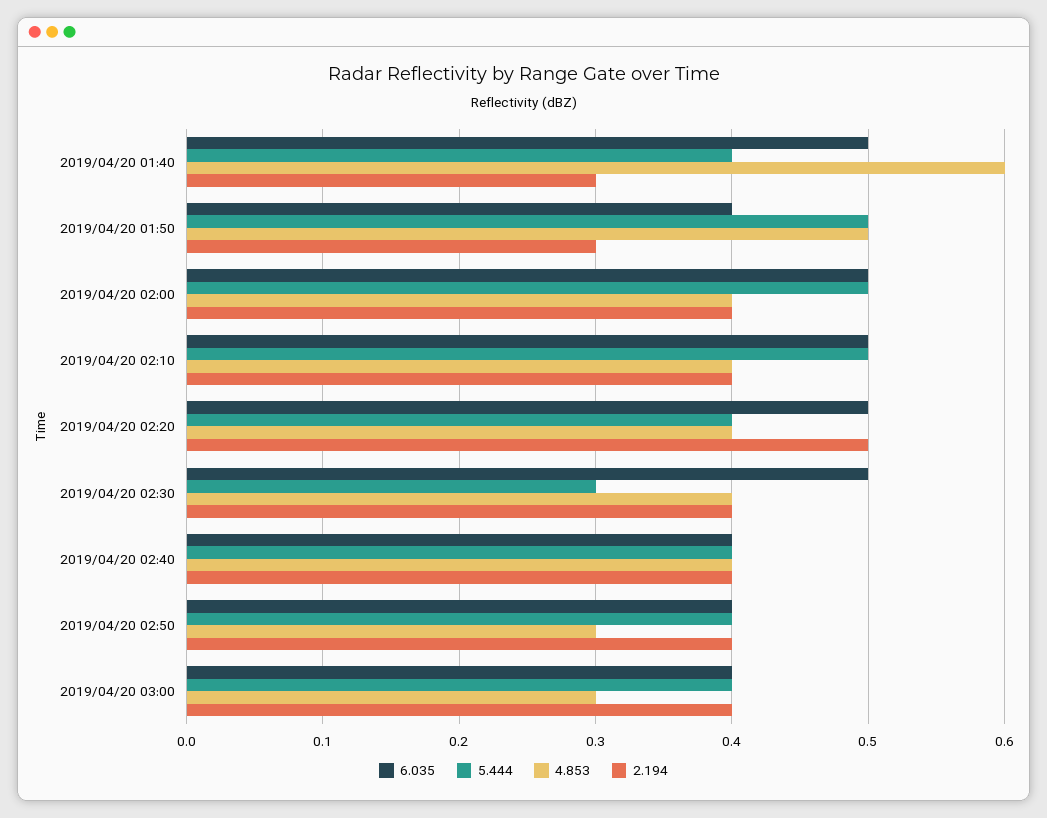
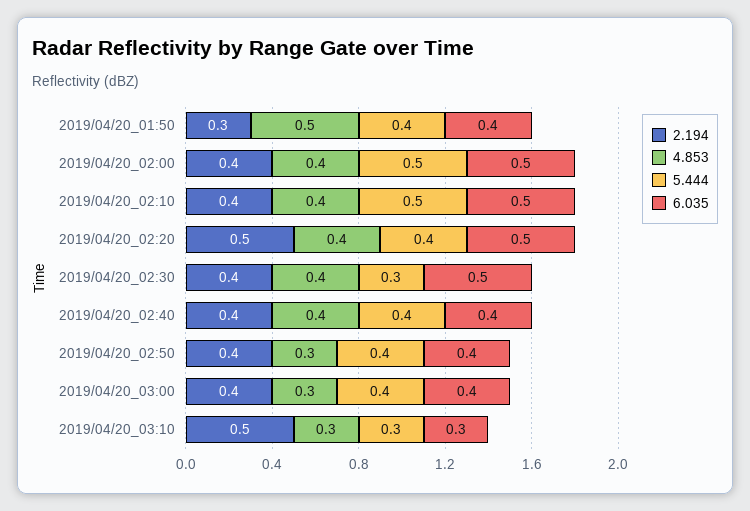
6.035, 2019/04/20 01:40: 0.5 -> none
5.444, 2019/04/20 01:40: 0.4 -> none
4.853, 2019/04/20 01:40: 0.6 -> none
2.194, 2019/04/20 01:40: 0.3 -> none
5.444, 2019/04/20 01:50: 0.5 -> 0.4
2.194, 2019/04/20_03:10: none -> 0.5
4.853, 2019/04/20_03:10: none -> 0.3
5.444, 2019/04/20_03:10: none -> 0.3
6.035, 2019/04/20_03:10: none -> 0.3

